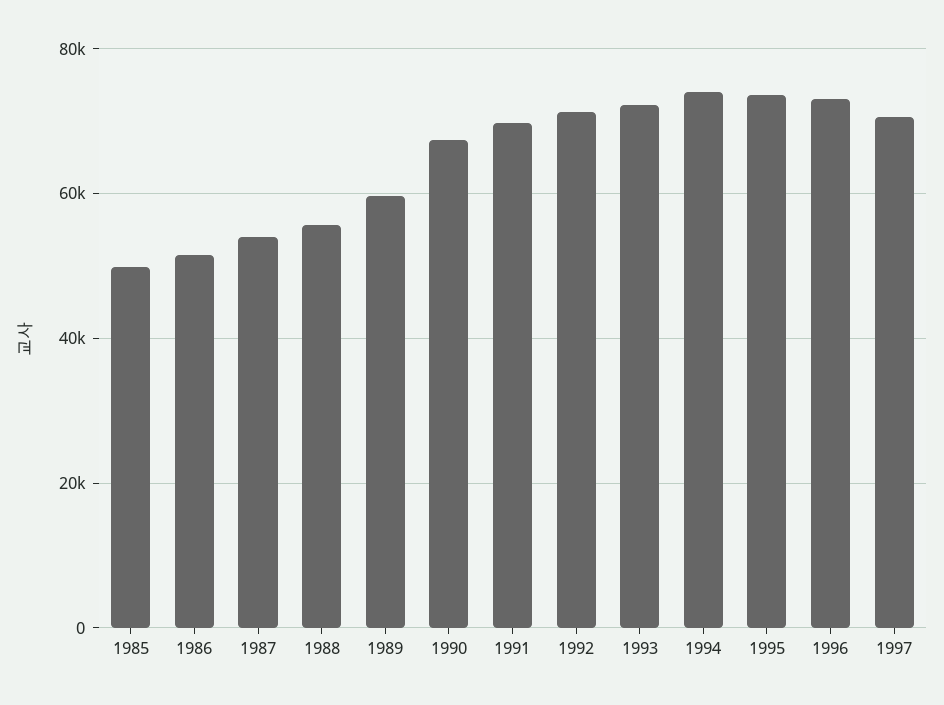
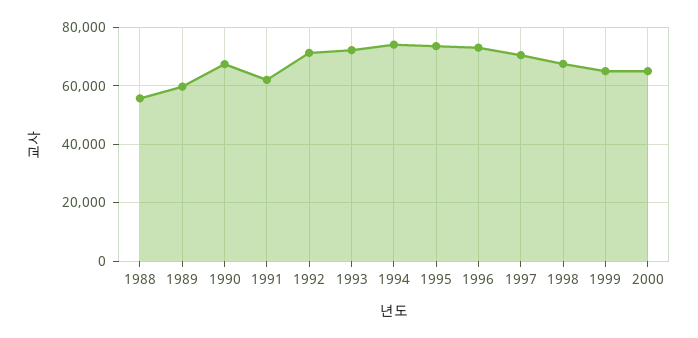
1985: 50000 -> none
1986: 52000 -> none
1987: 54000 -> none
1991: 70000 -> 62500
1998: none -> 67500
1999: none -> 65000
2000: none -> 65000

